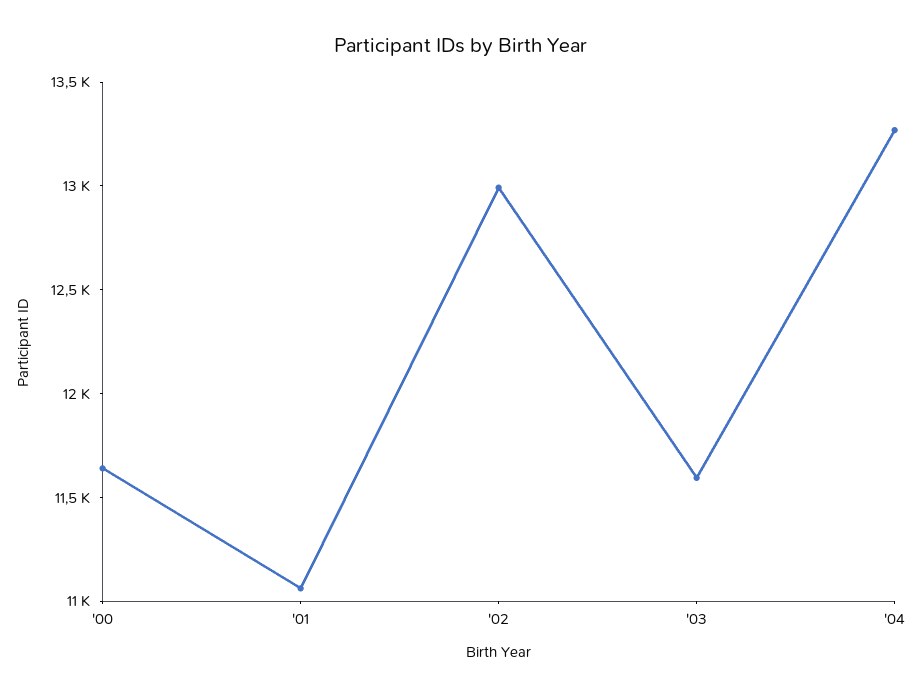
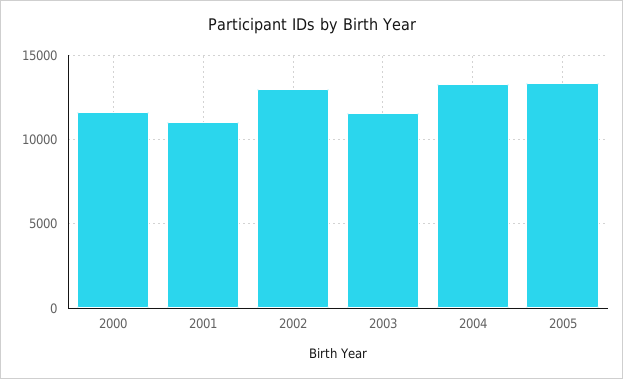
2005: none -> 13500

